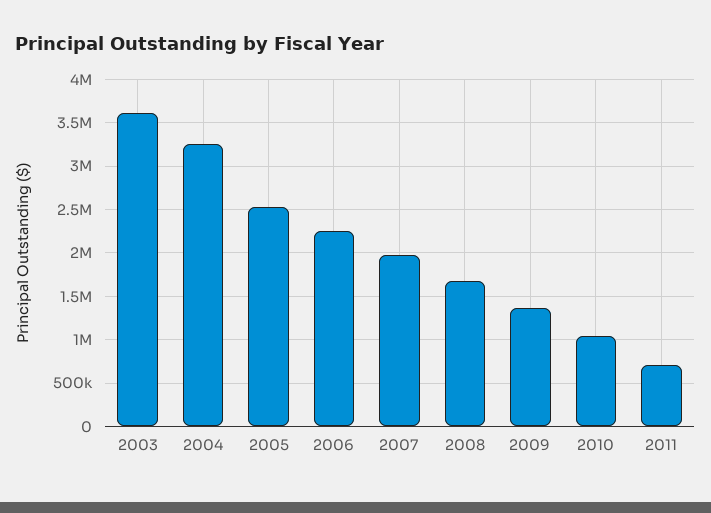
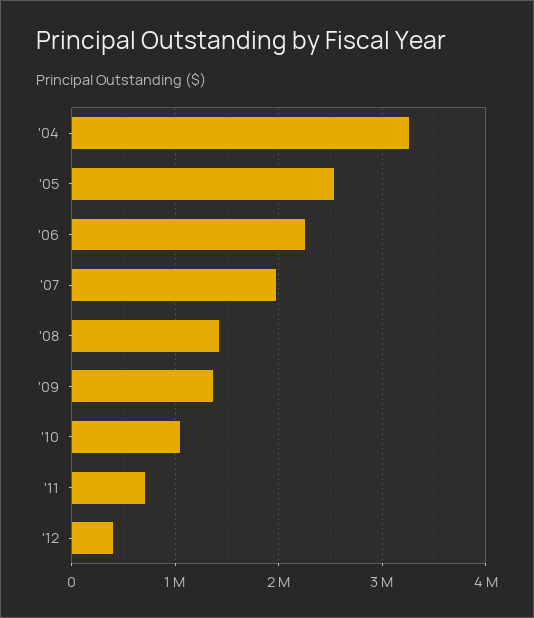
2003: 3600000 -> none
2008: 1700000 -> 1400000
'12: none -> 400000

